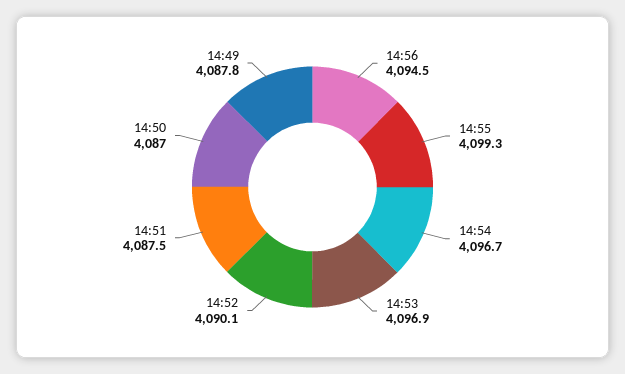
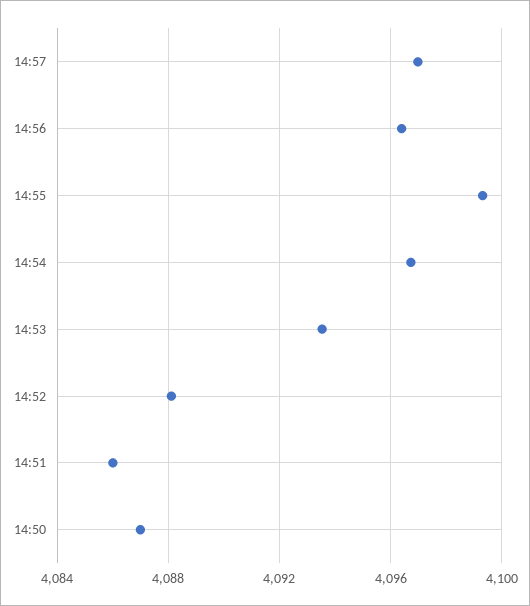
14:56: 4094.5 -> 4096.5
14:53: 4096.9 -> 4093.5
14:52: 4090.1 -> 4088
14:51: 4087.5 -> 4086
14:49: 4087.8 -> none
14:57: none -> 4097

